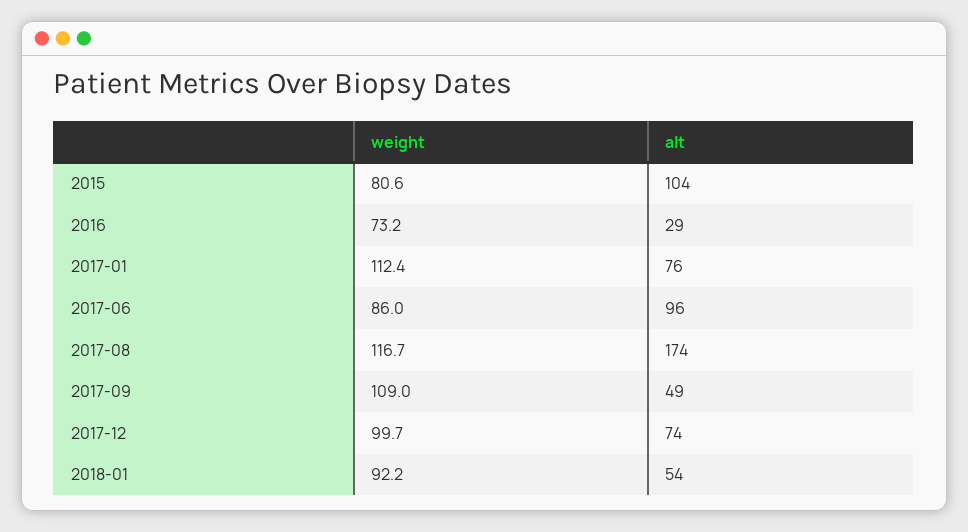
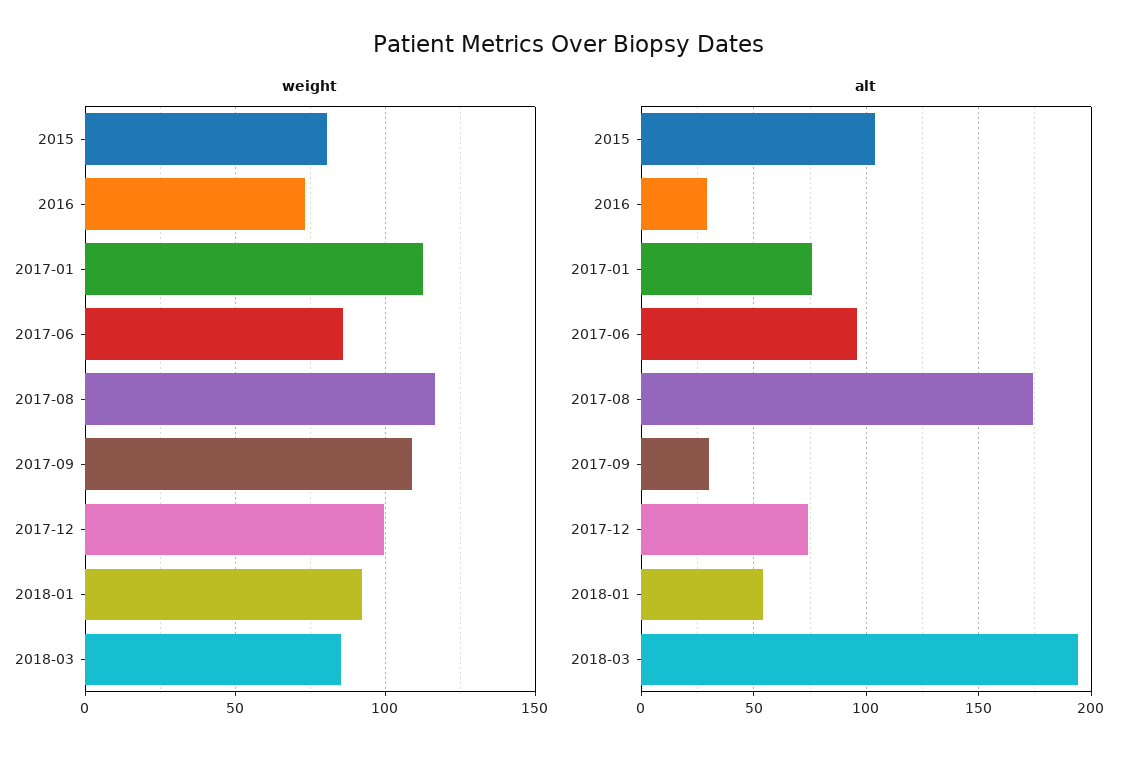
alt, 2017-09: 49 -> 30
weight, 2018-03: none -> 85
alt, 2018-03: none -> 195

